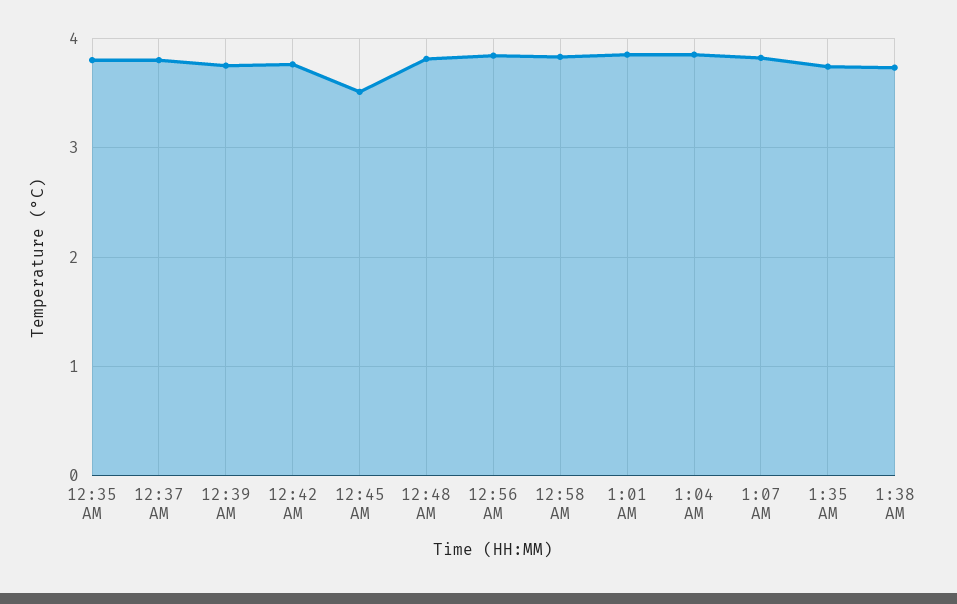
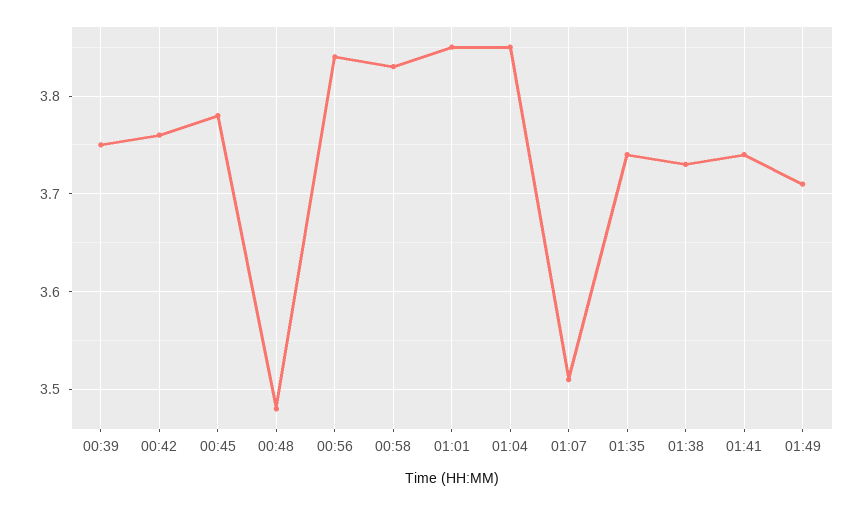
12:35 AM: 3.8 -> none
12:37 AM: 3.8 -> none
12:45 AM: 3.5 -> 3.78
12:48 AM: 3.8 -> 3.48
1:07 AM: 3.8 -> 3.51
01:41: none -> 3.74
01:49: none -> 3.71

